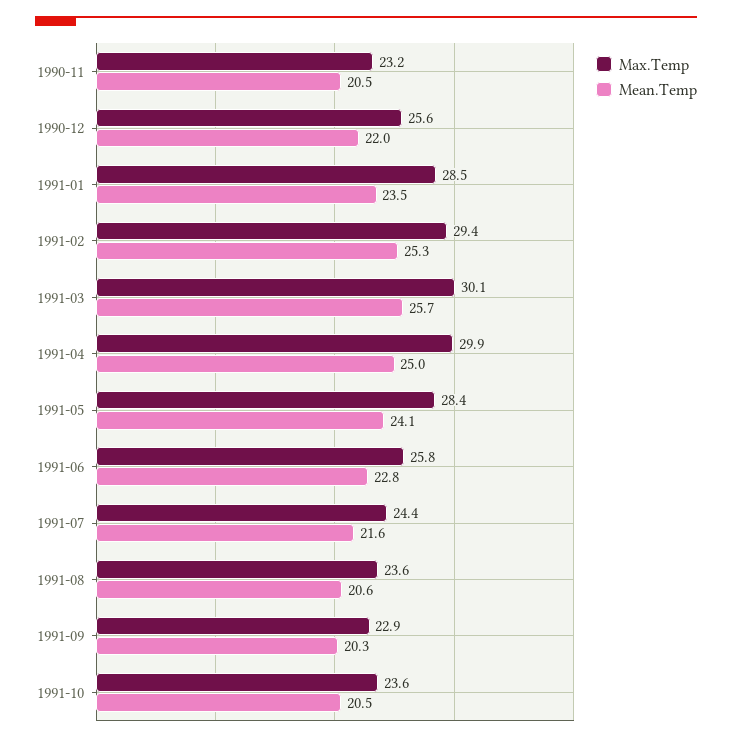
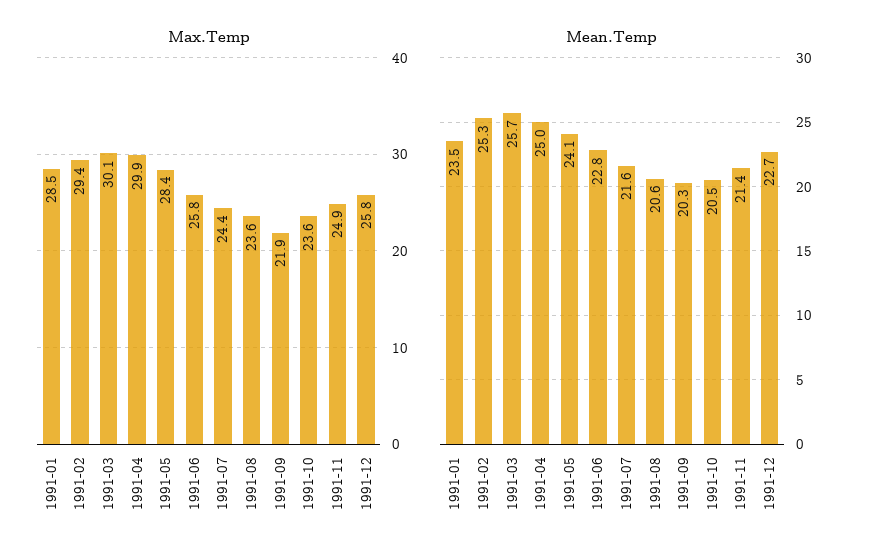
Max.Temp, 1990-11: 23.2 -> none
Mean.Temp, 1990-11: 20.5 -> none
Max.Temp, 1990-12: 25.6 -> none
Mean.Temp, 1990-12: 22 -> none
Max.Temp, 1991-09: 22.9 -> 21.9
Max.Temp, 1991-11: none -> 24.9
Max.Temp, 1991-12: none -> 25.8
Mean.Temp, 1991-11: none -> 21.4
Mean.Temp, 1991-12: none -> 22.7

